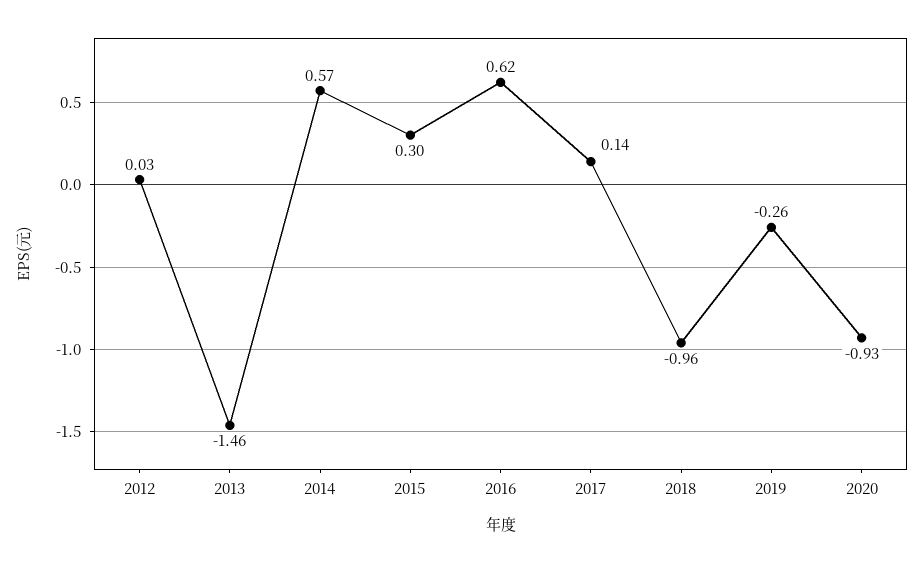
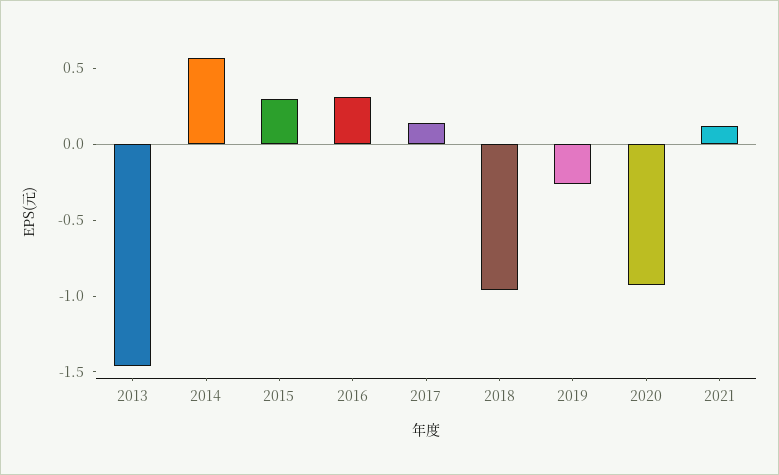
2012: 0.03 -> none
2016: 0.62 -> 0.3
2021: none -> 0.1

